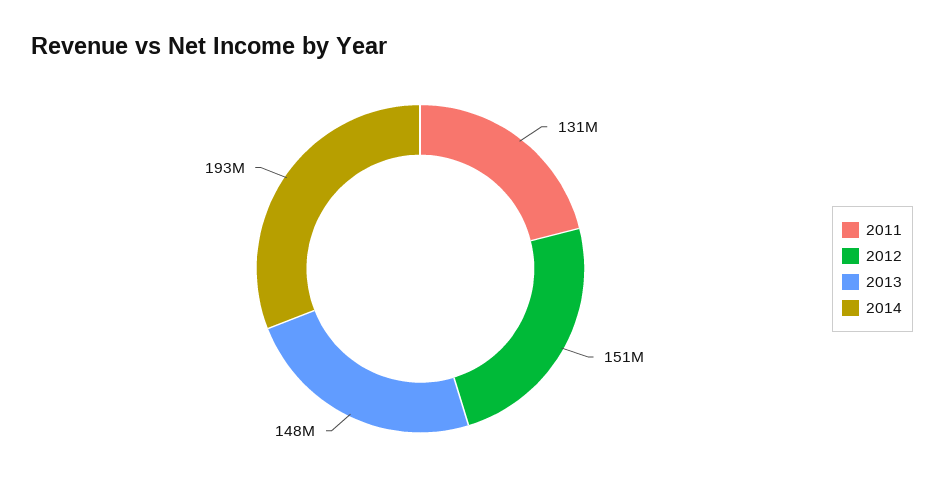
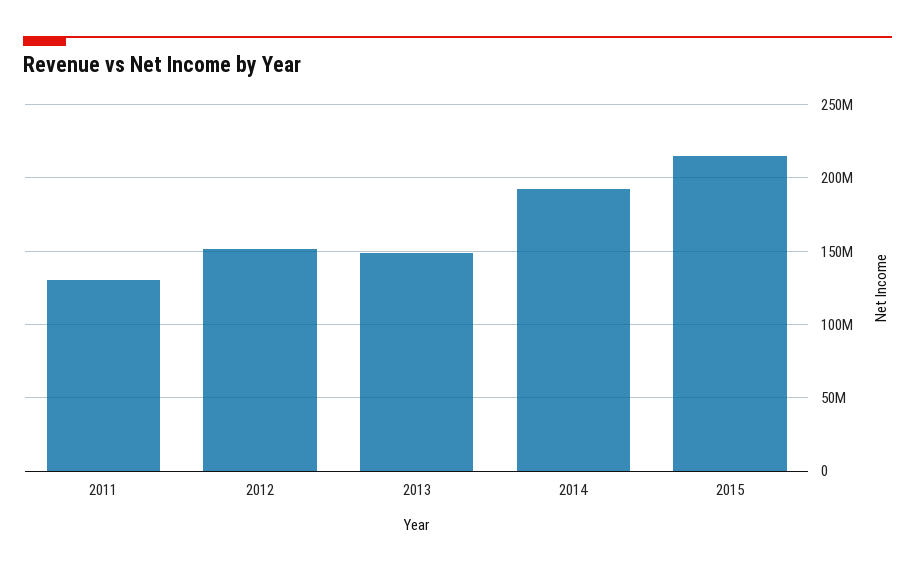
2015: none -> 215000000

